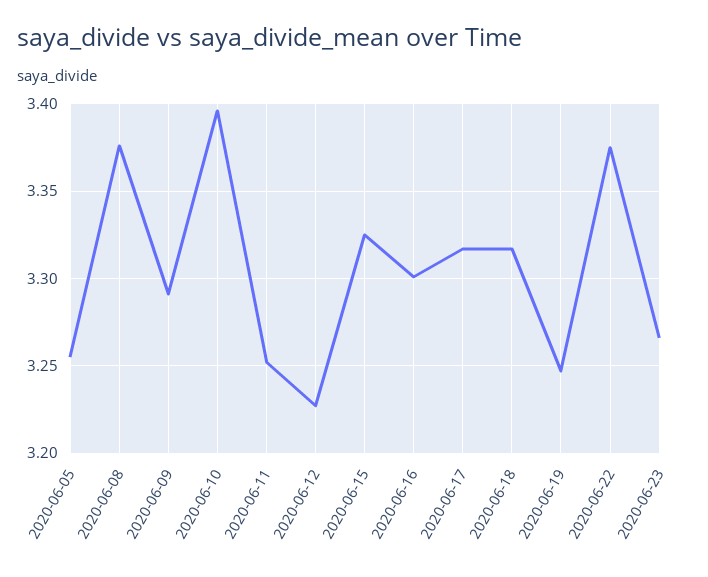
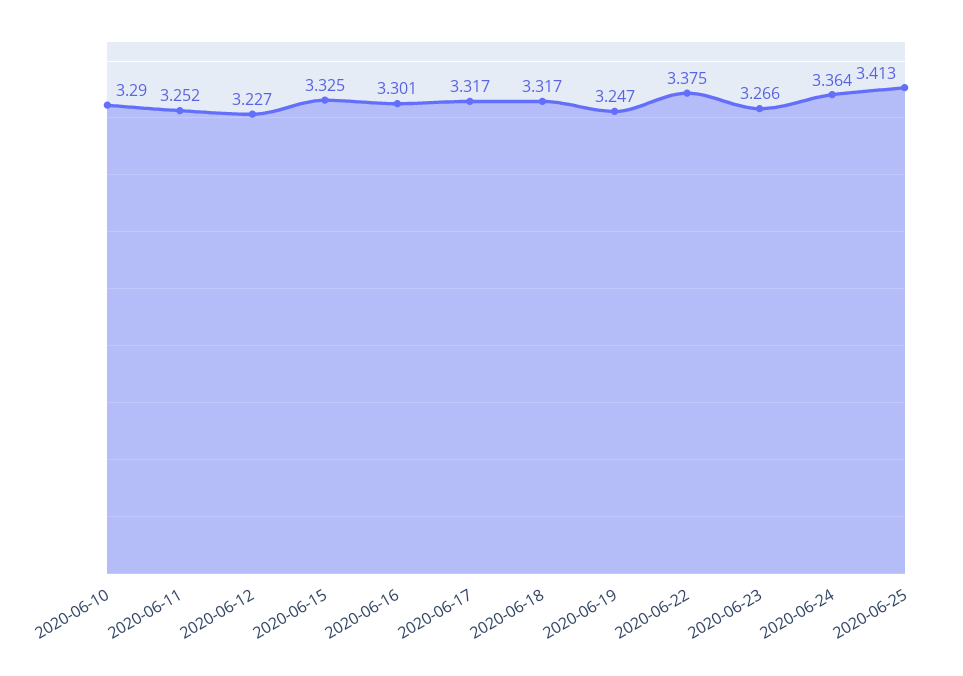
2020-06-05: 3.255 -> none
2020-06-08: 3.375 -> none
2020-06-09: 3.29 -> none
2020-06-10: 3.395 -> 3.29
2020-06-24: none -> 3.364
2020-06-25: none -> 3.413

